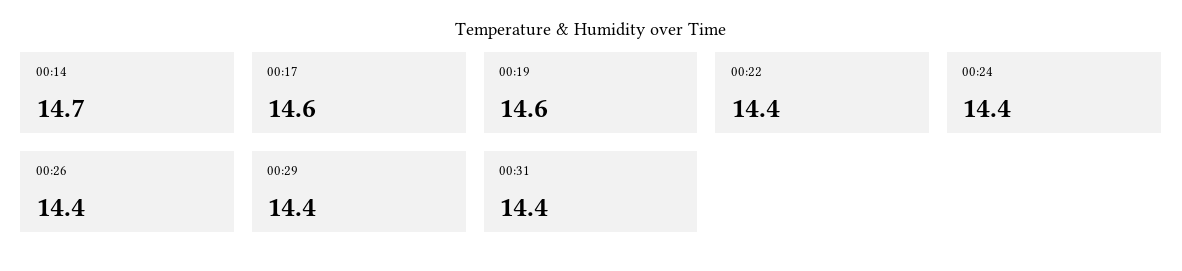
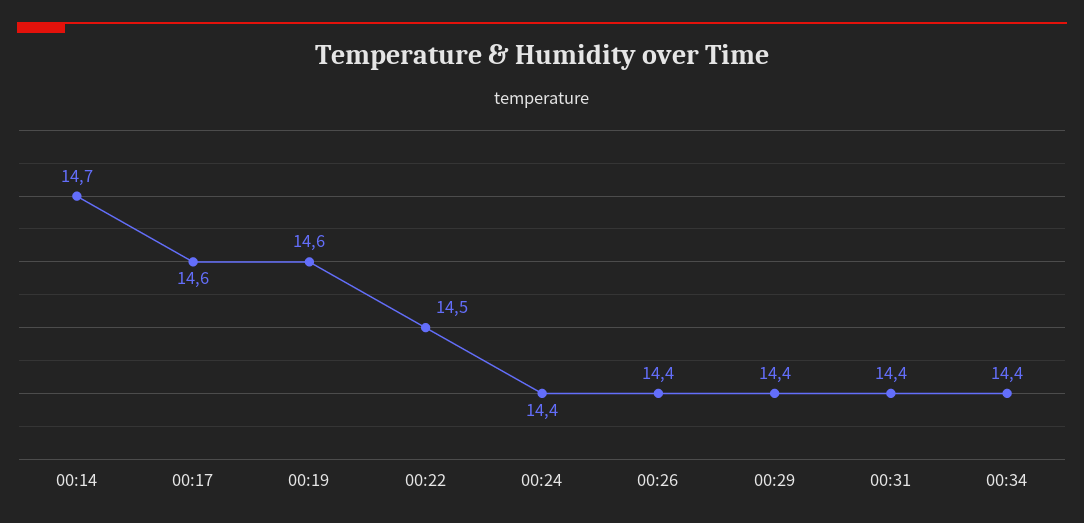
00:22: 14.4 -> 14.5
00:34: none -> 14.4

